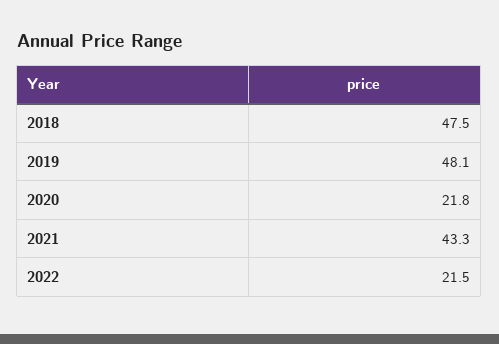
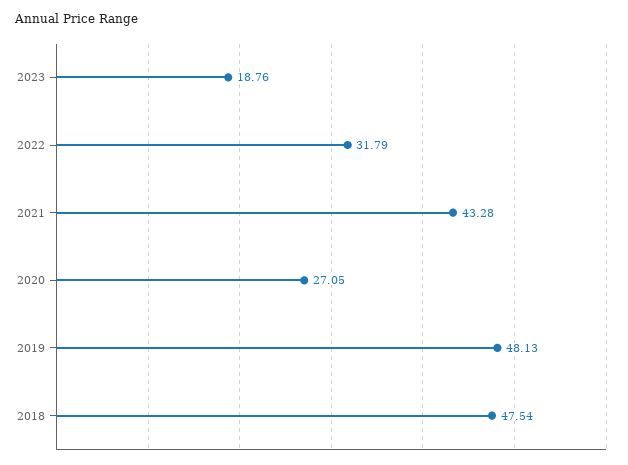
2020: 21.8 -> 27.05
2022: 21.5 -> 31.79
2023: none -> 18.76

